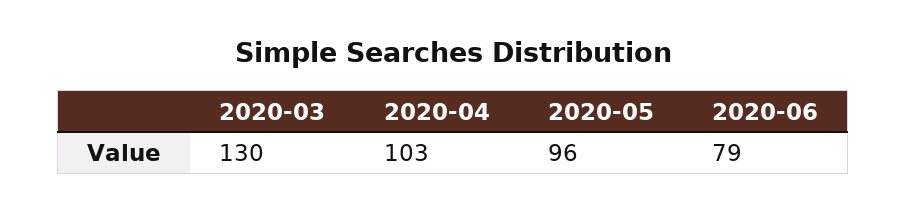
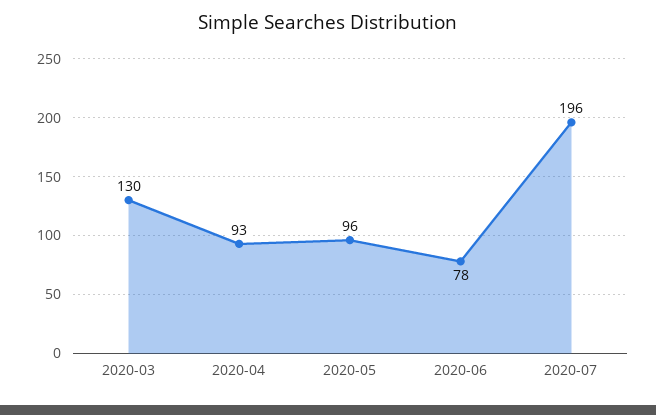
2020-04: 103 -> 93
2020-06: 79 -> 78
2020-07: none -> 196

